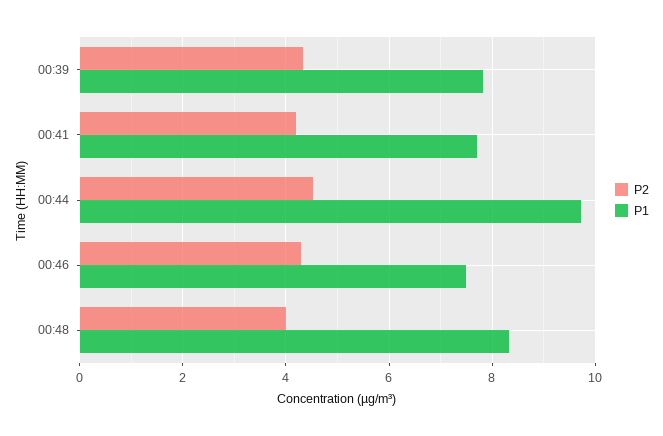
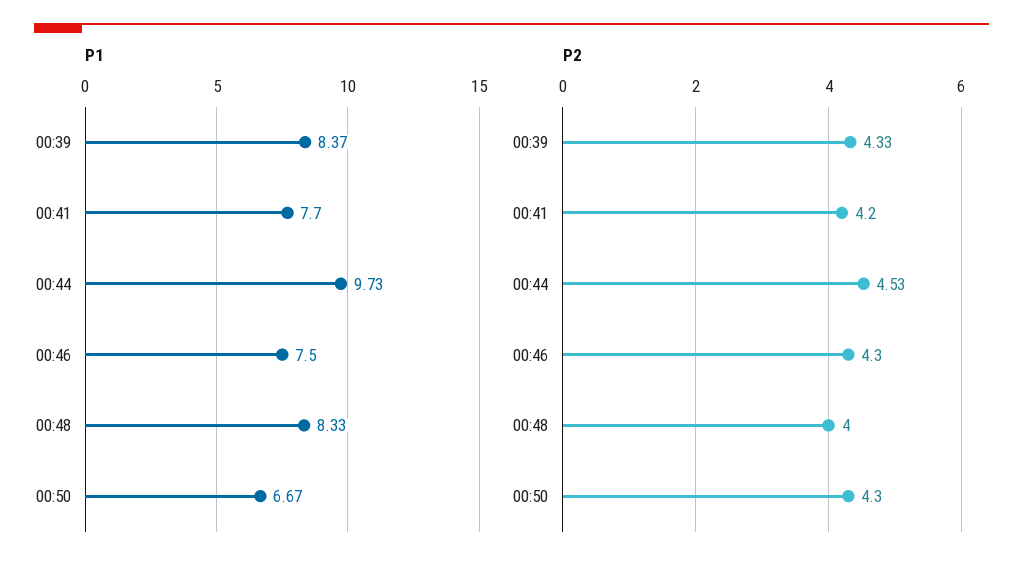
P1, 00:39: 7.8 -> 8.37
P1, 00:50: none -> 6.67
P2, 00:50: none -> 4.3

